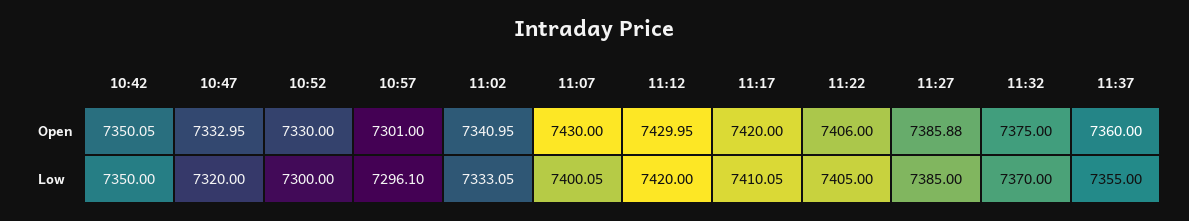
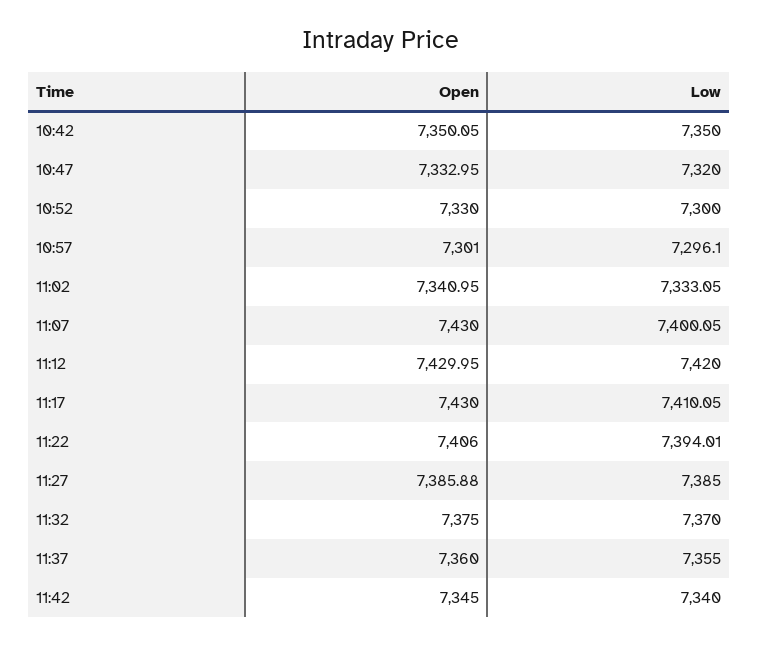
11:17, Open: 7420 -> 7430
11:22, Low: 7405 -> 7394.01
11:42, Open: none -> 7345
11:42, Low: none -> 7340

